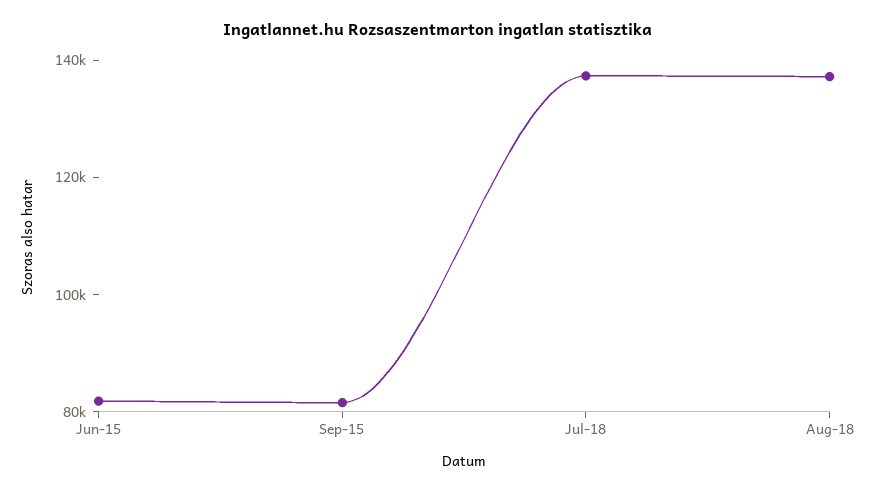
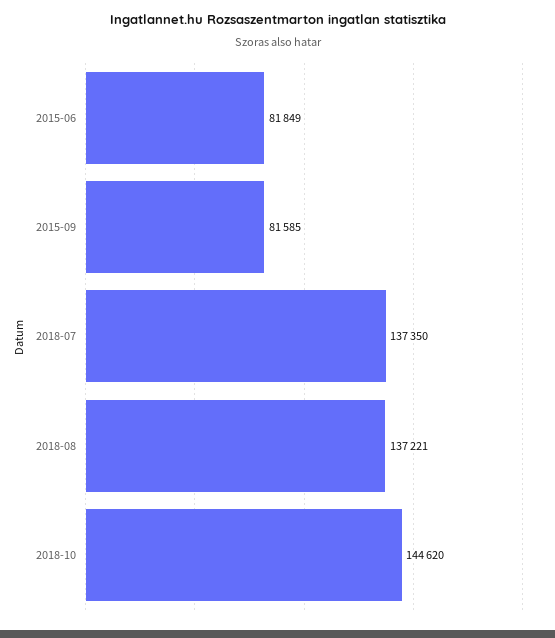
2018-10: none -> 144620

